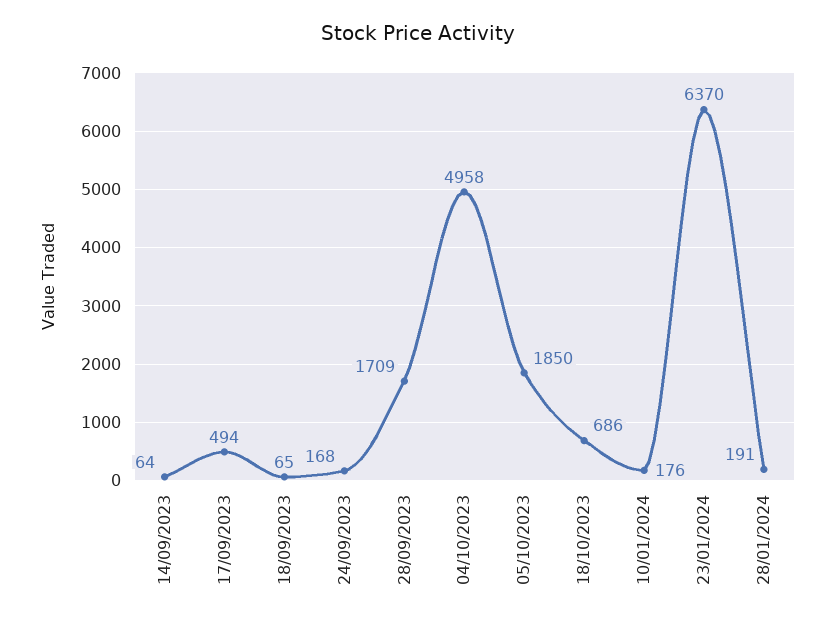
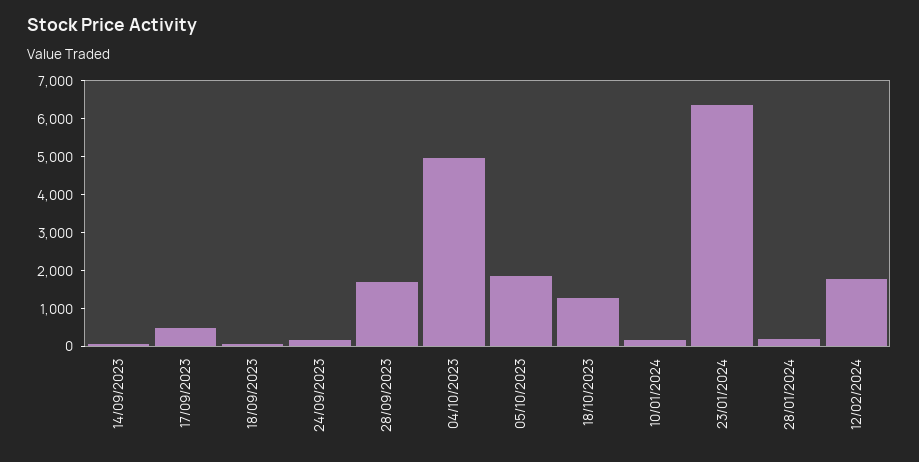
18/10/2023: 686 -> 1250
12/02/2024: none -> 1750

